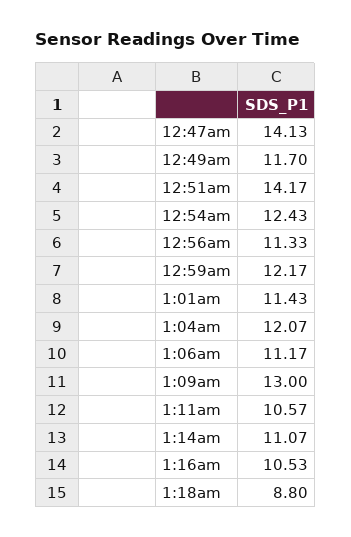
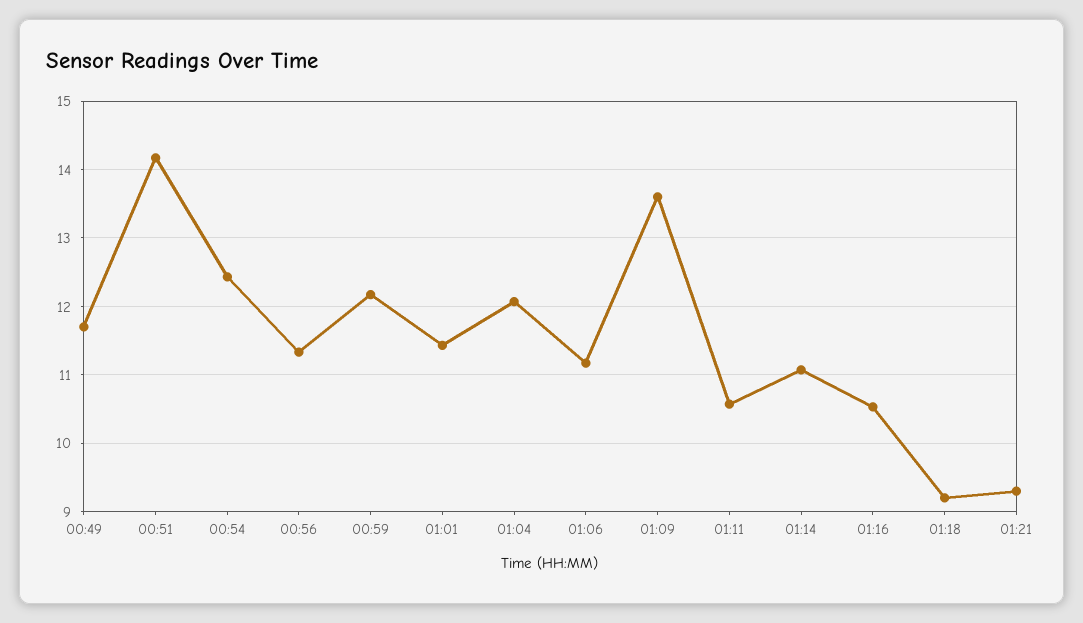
12:47am: 14.13 -> none
1:09am: 13 -> 13.6
1:18am: 8.8 -> 9.2
01:21: none -> 9.3

